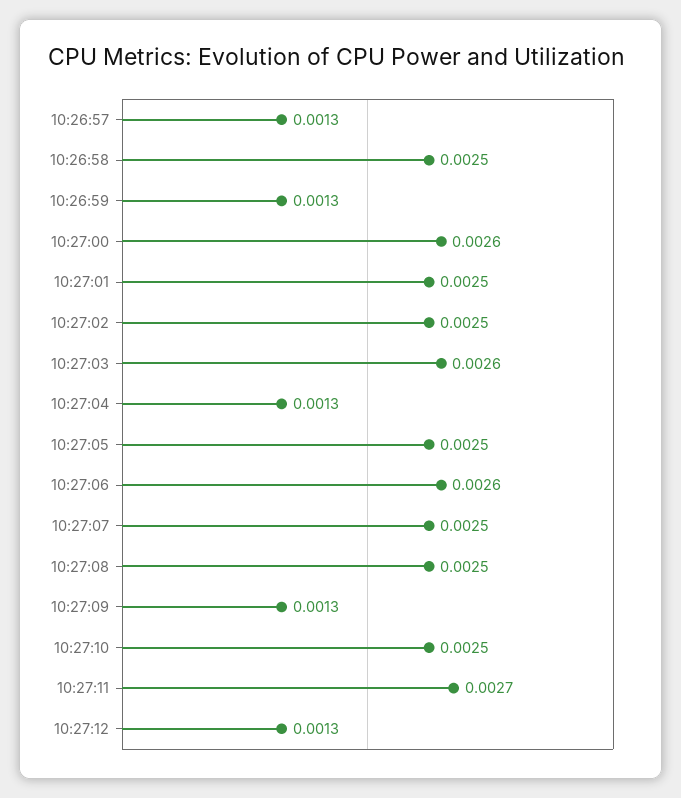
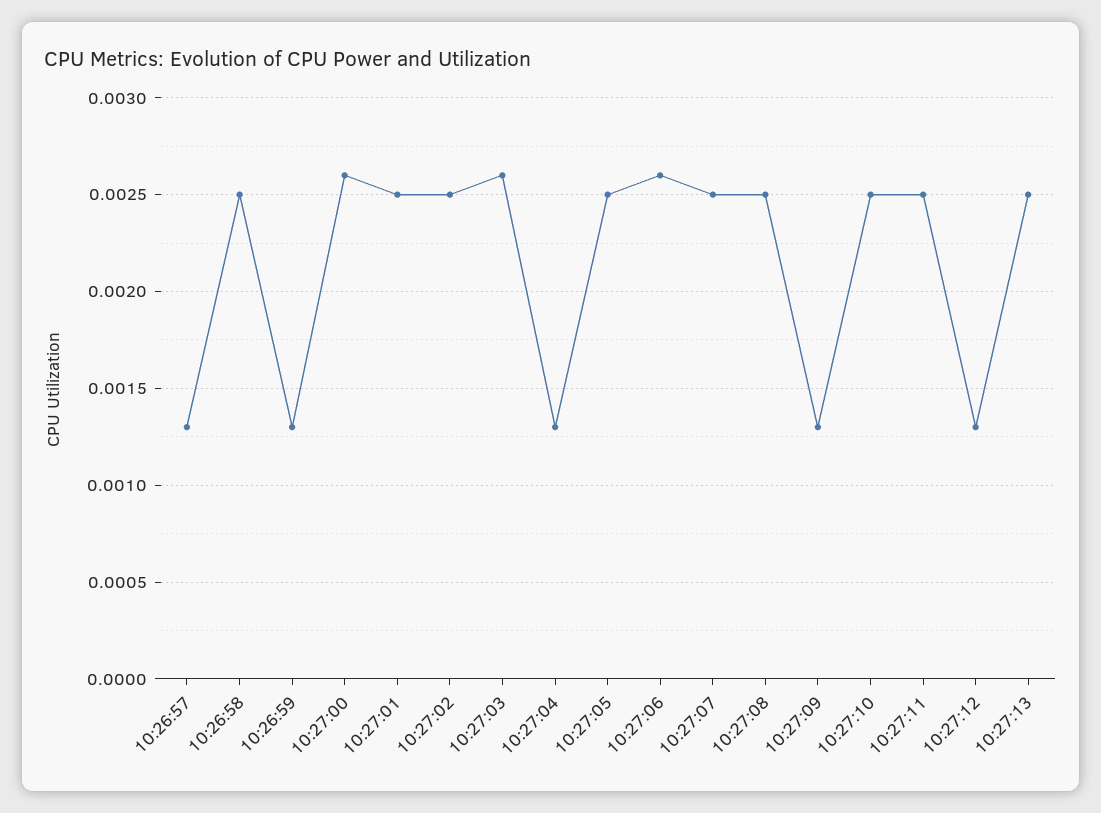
10:27:11: 0.0027 -> 0.0025
10:27:13: none -> 0.0025

